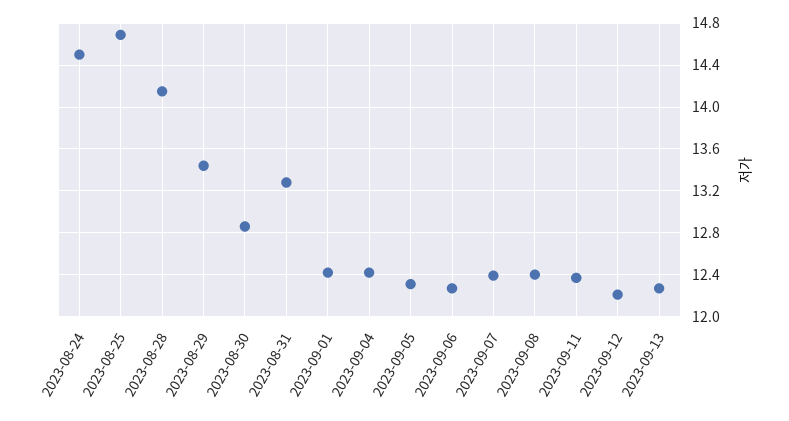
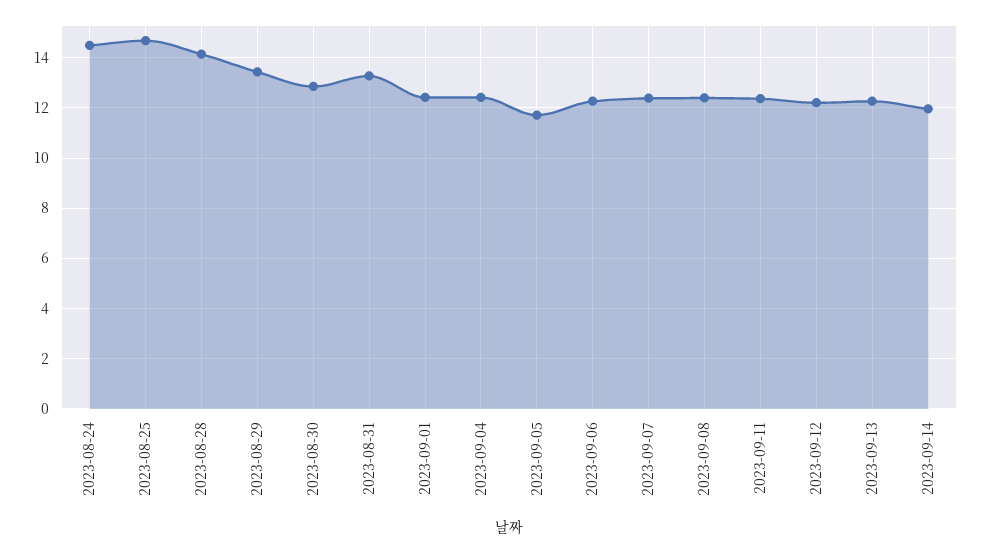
2023-09-05: 12.3 -> 11.75
2023-09-14: none -> 12

